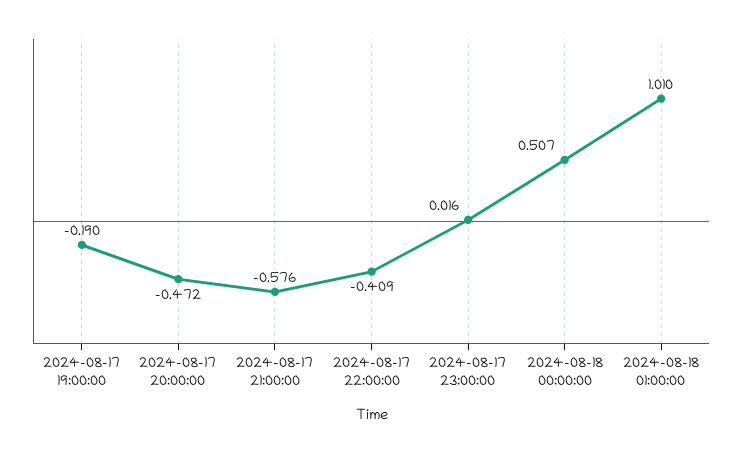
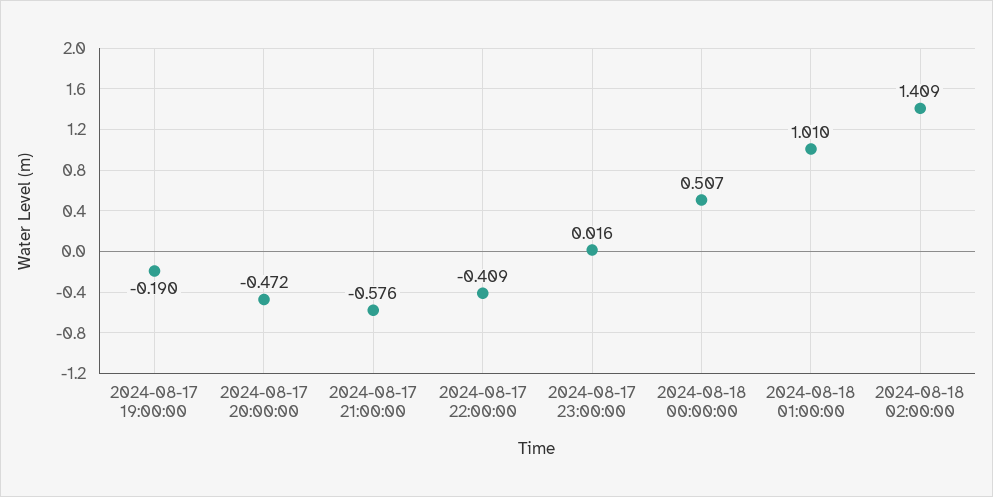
2024-08-18 02:00:00: none -> 1.409

